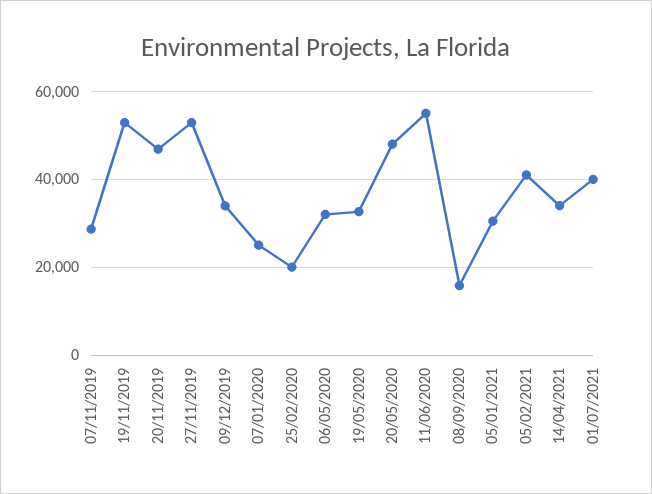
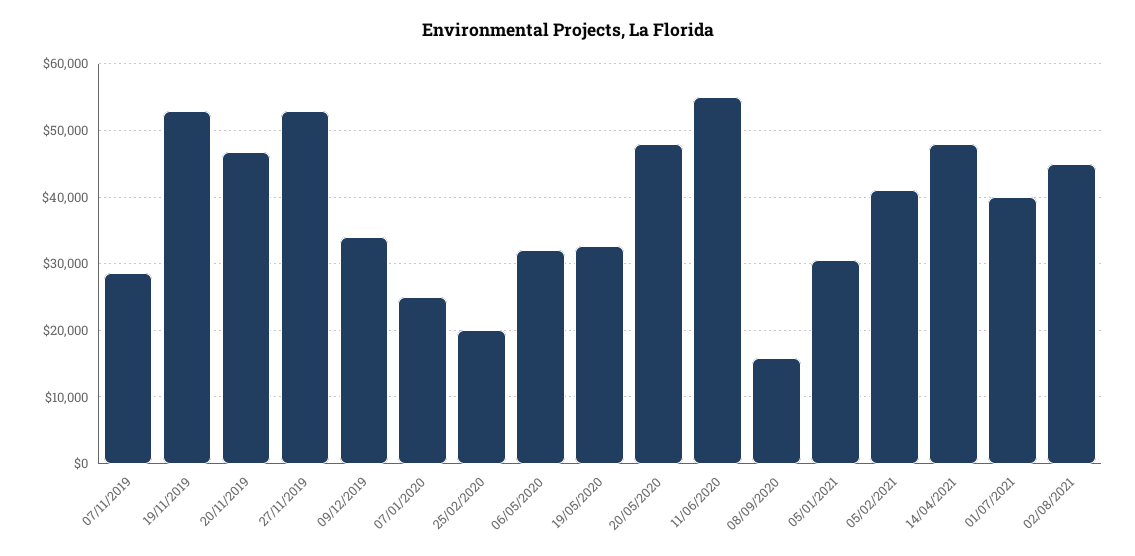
14/04/2021: 34000 -> 48000
02/08/2021: none -> 45000

